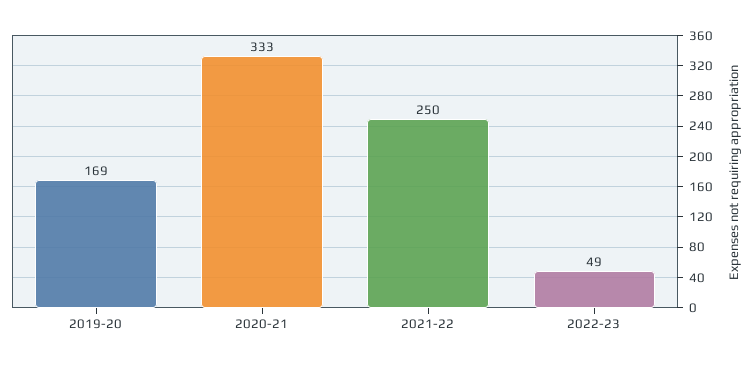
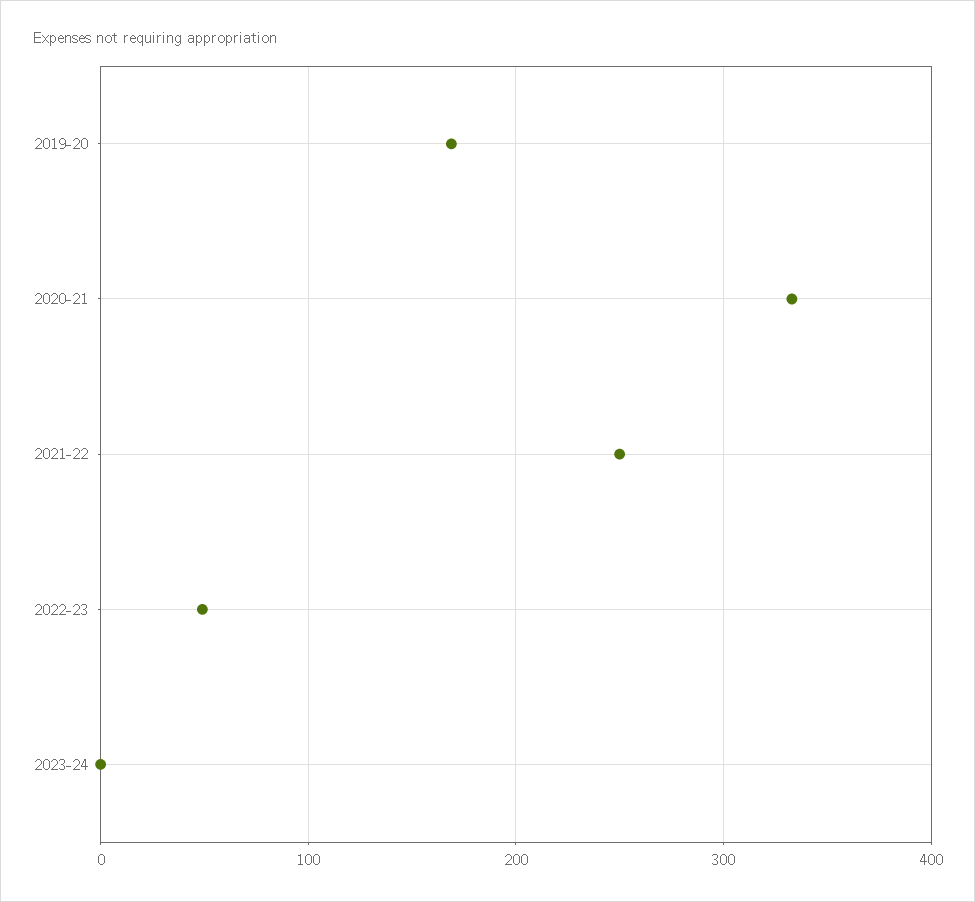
2023-24: none -> 0

